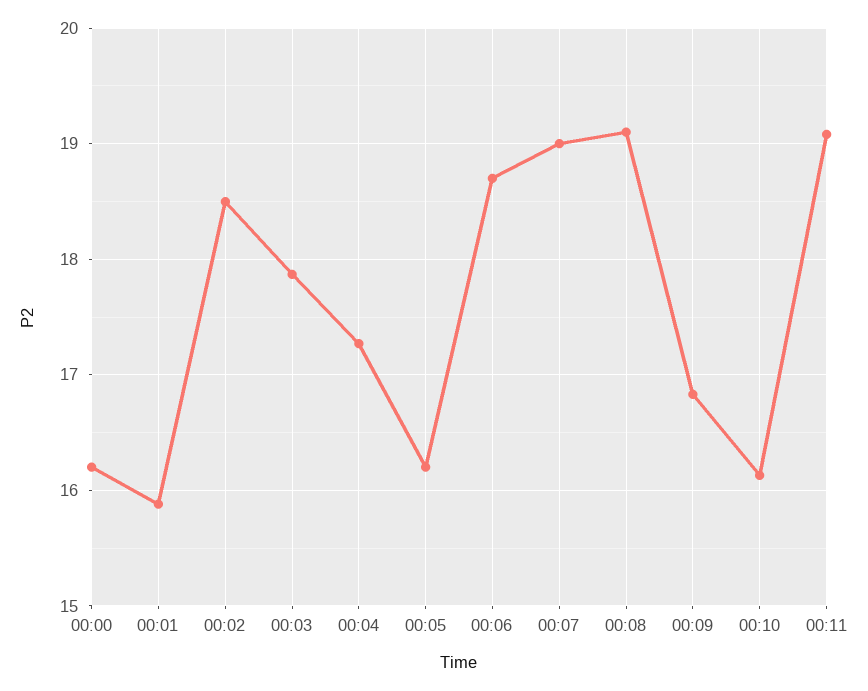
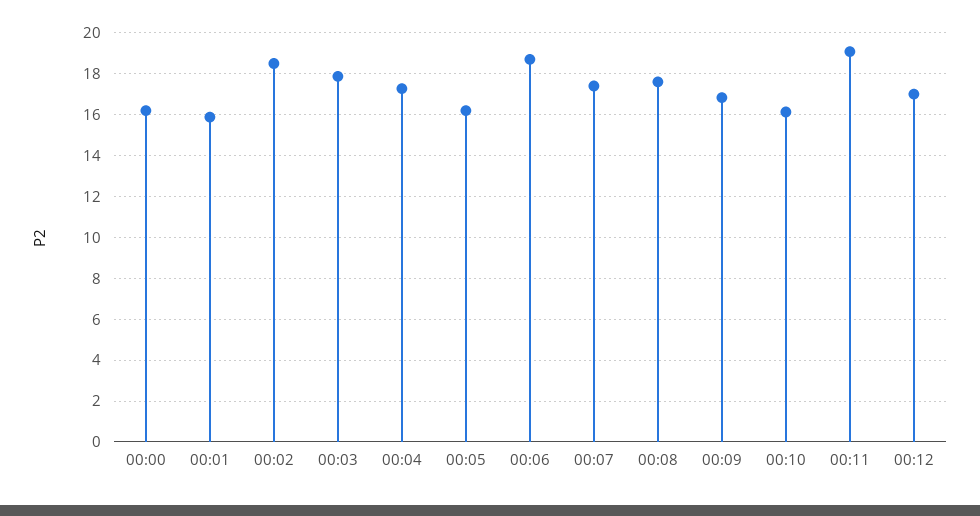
00:07: 19 -> 17.5
00:08: 19.1 -> 17.5
00:12: none -> 17

